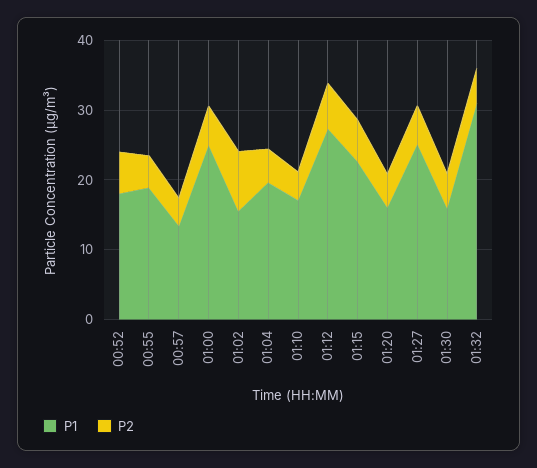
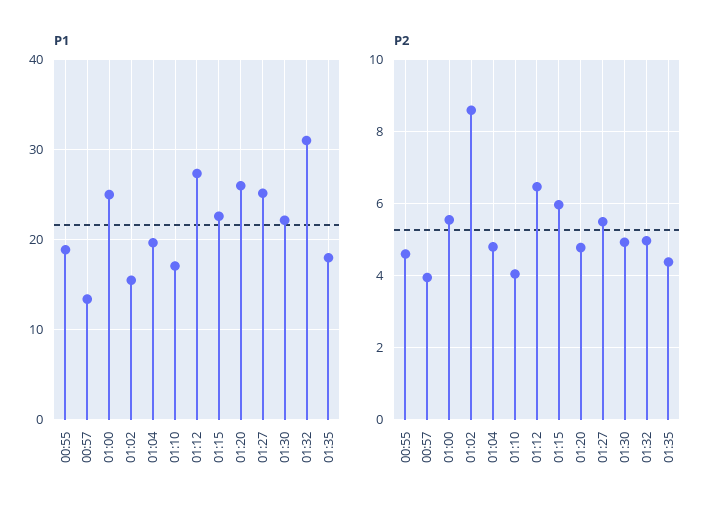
P1, 00:52: 18 -> none
P2, 00:52: 6 -> none
P1, 01:20: 16 -> 26
P1, 01:30: 16 -> 22
P1, 01:35: none -> 18
P2, 01:35: none -> 4.4

